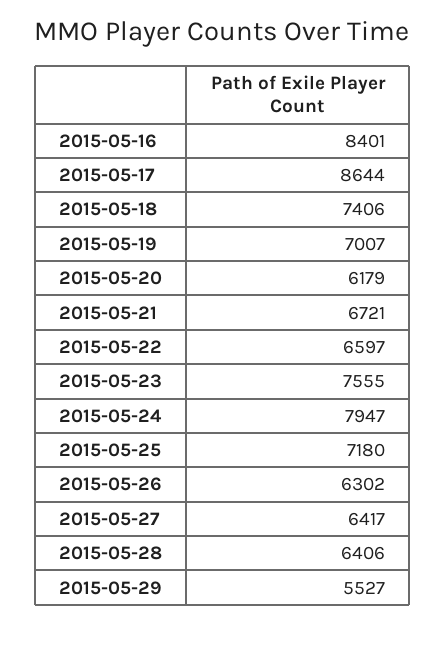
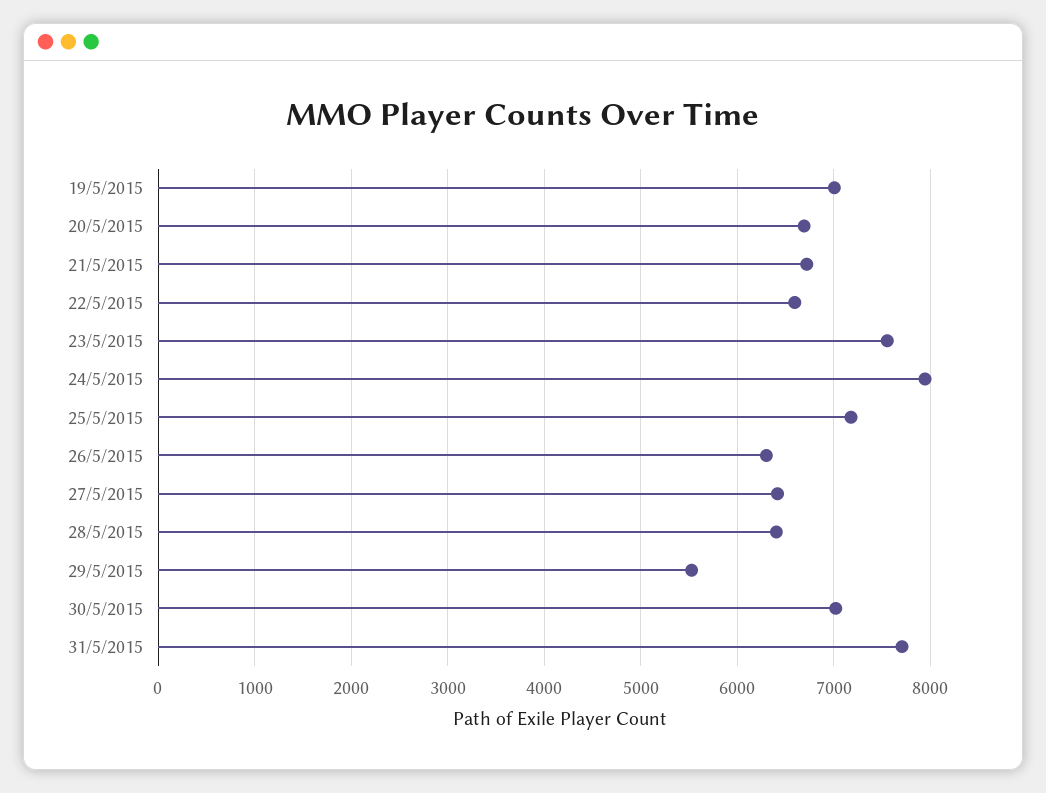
2015-05-16: 8401 -> none
2015-05-17: 8644 -> none
2015-05-18: 7406 -> none
2015-05-20: 6179 -> 6700
30/5/2015: none -> 7000
31/5/2015: none -> 7700

